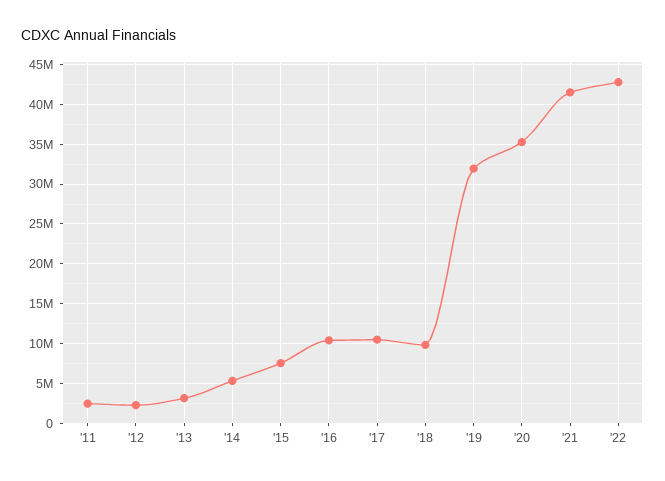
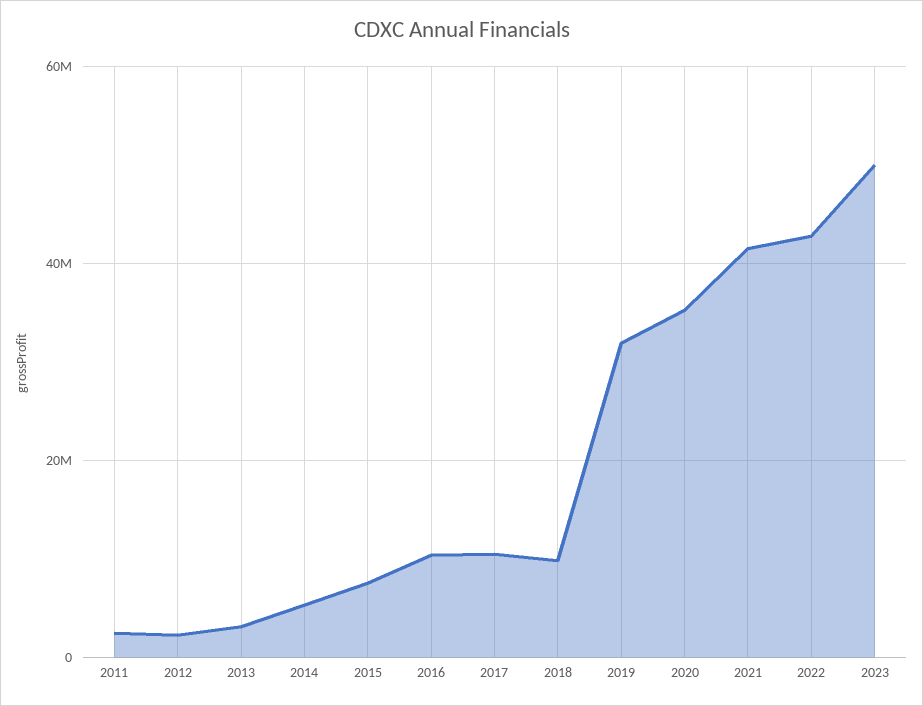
2023: none -> 50000000

